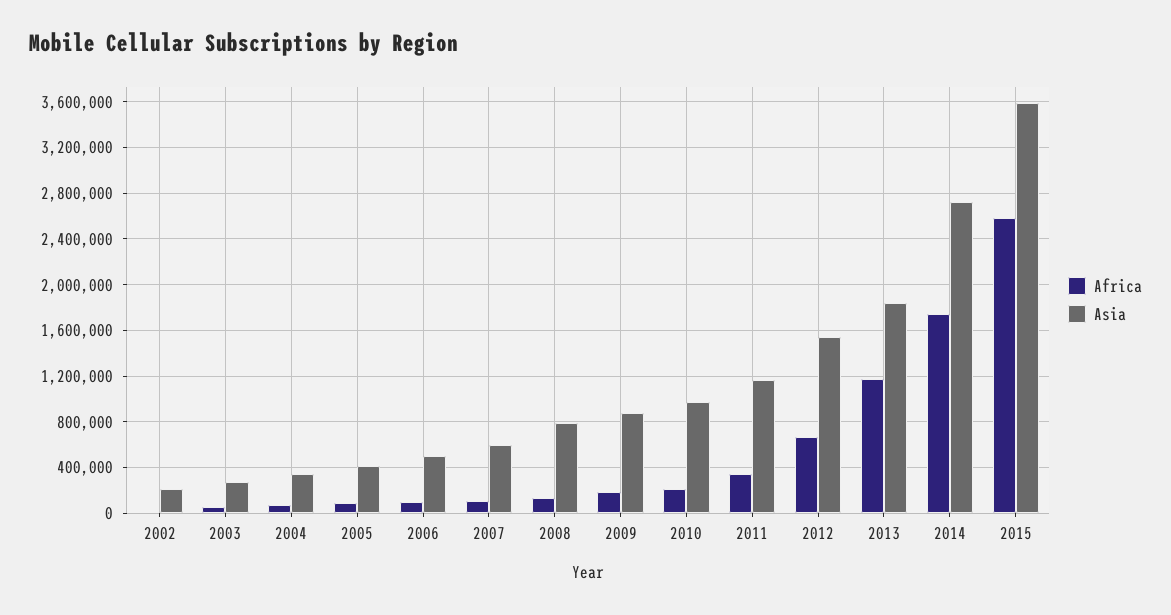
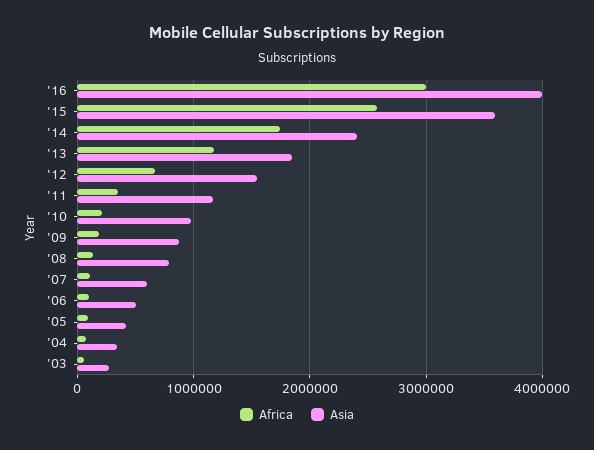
Africa, 2002: 0 -> none
Asia, 2002: 200000 -> none
Asia, 2014: 2700000 -> 2400000
Africa, '16: none -> 3000000
Asia, '16: none -> 4000000

